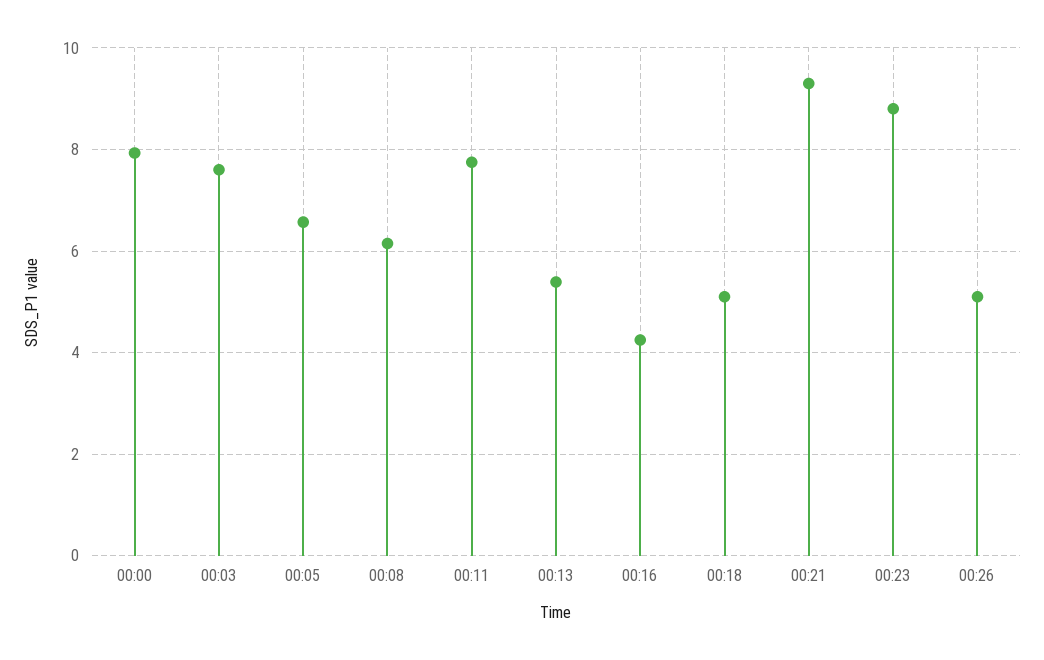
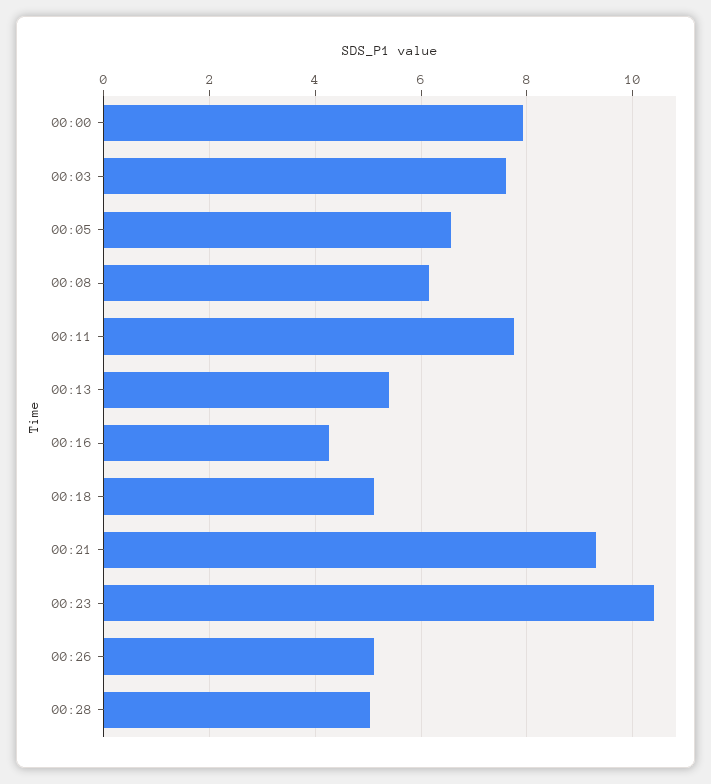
00:23: 8.8 -> 10.4
00:28: none -> 5

